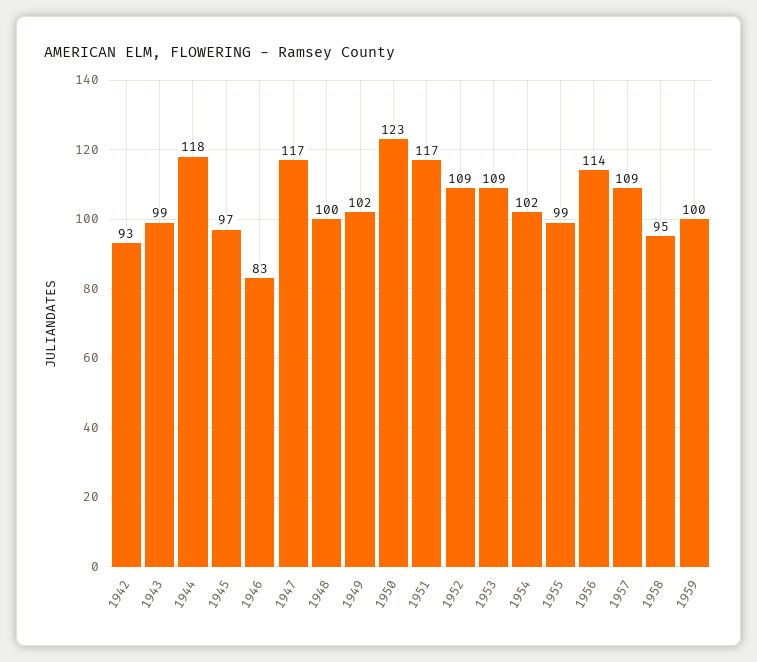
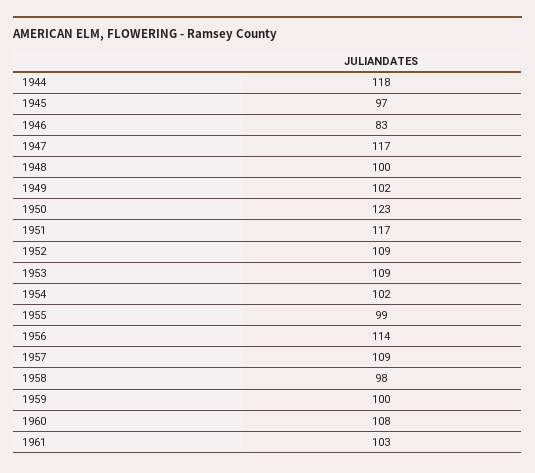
1942: 93 -> none
1943: 99 -> none
1958: 95 -> 98
1960: none -> 108
1961: none -> 103

